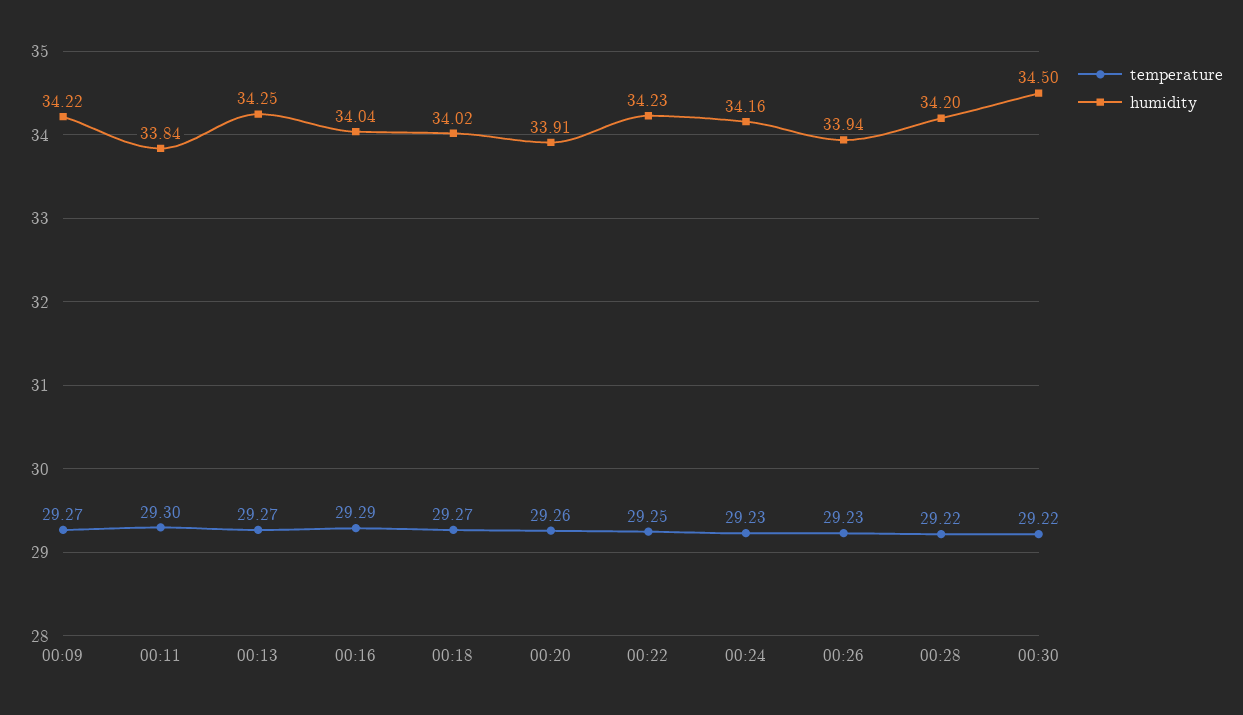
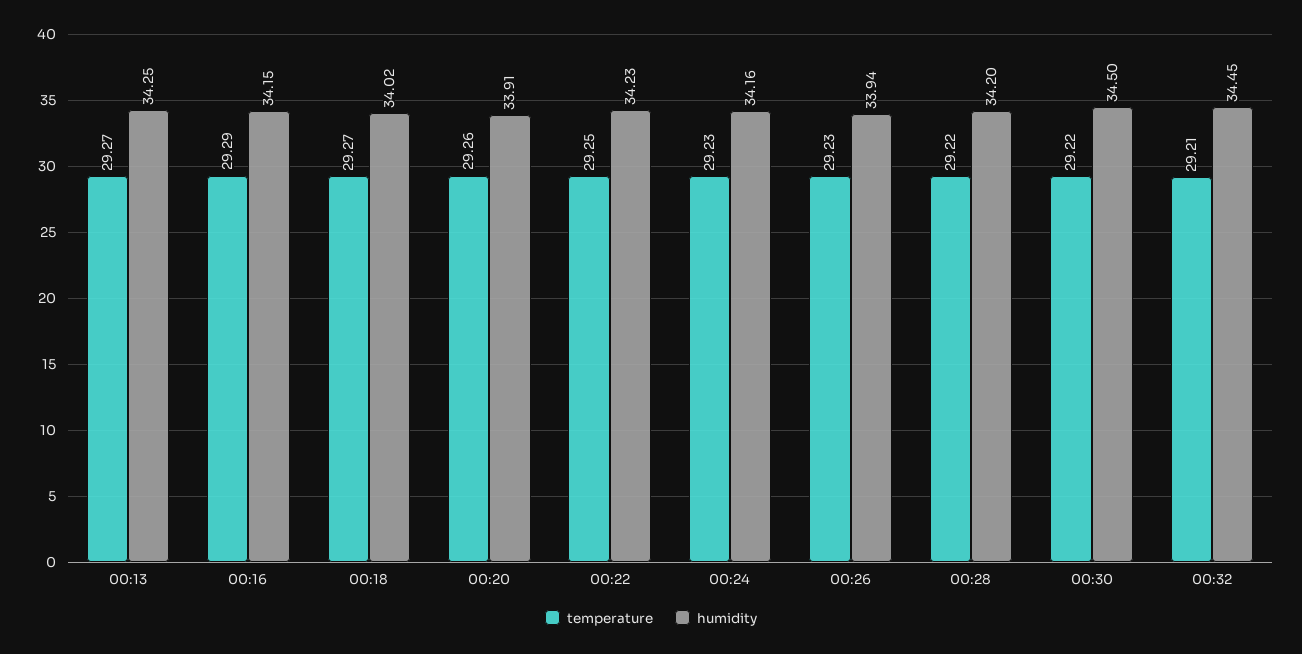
temperature, 00:09: 29.27 -> none
humidity, 00:09: 34.22 -> none
temperature, 00:11: 29.3 -> none
humidity, 00:11: 33.84 -> none
humidity, 00:16: 34.04 -> 34.15
temperature, 00:32: none -> 29.21
humidity, 00:32: none -> 34.45

